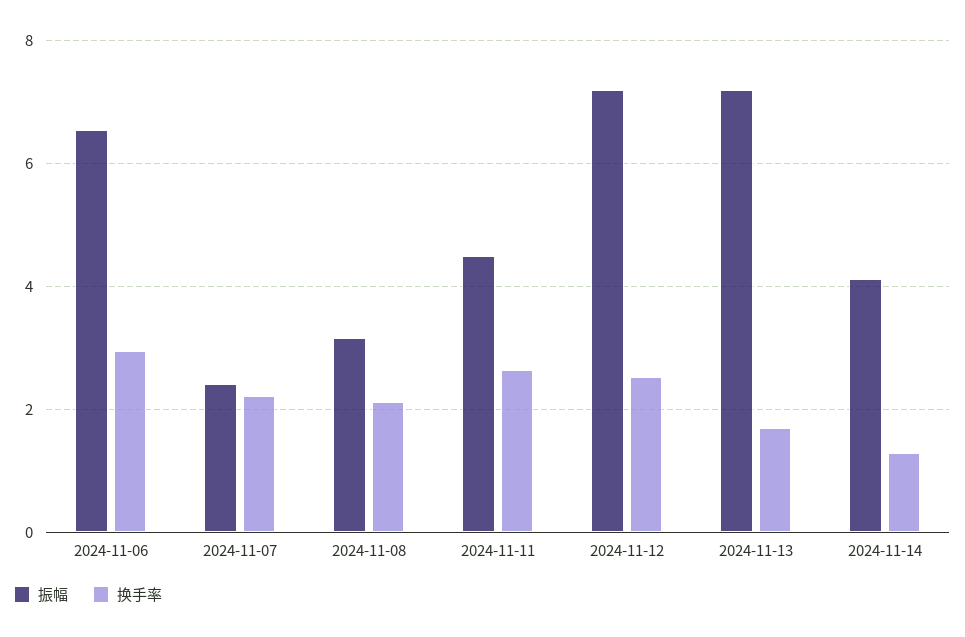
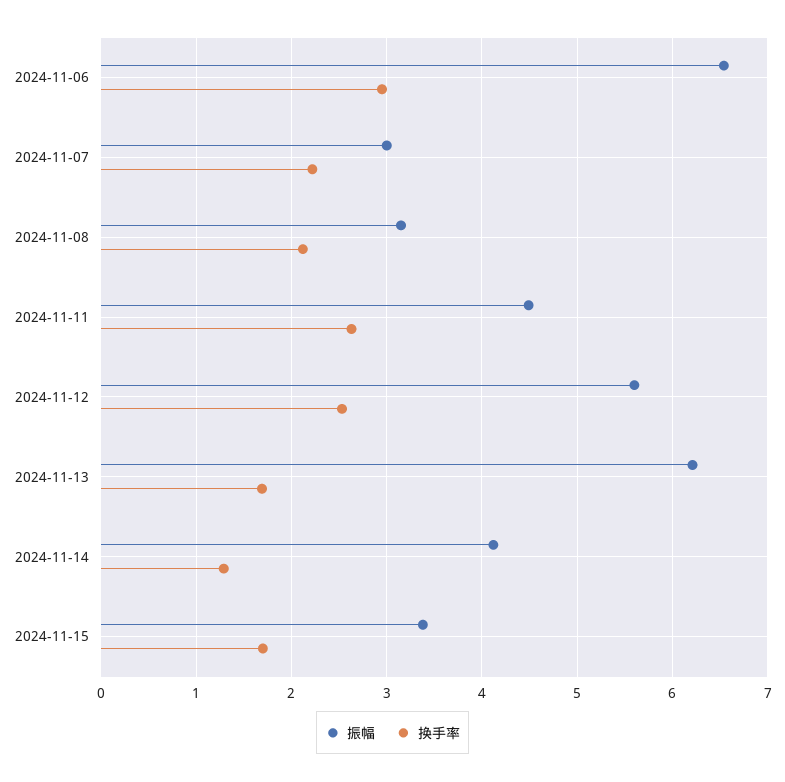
振幅, 2024-11-07: 2.4 -> 3
振幅, 2024-11-12: 7.2 -> 5.6
振幅, 2024-11-13: 7.2 -> 6.2
振幅, 2024-11-15: none -> 3.4
换手率, 2024-11-15: none -> 1.7

